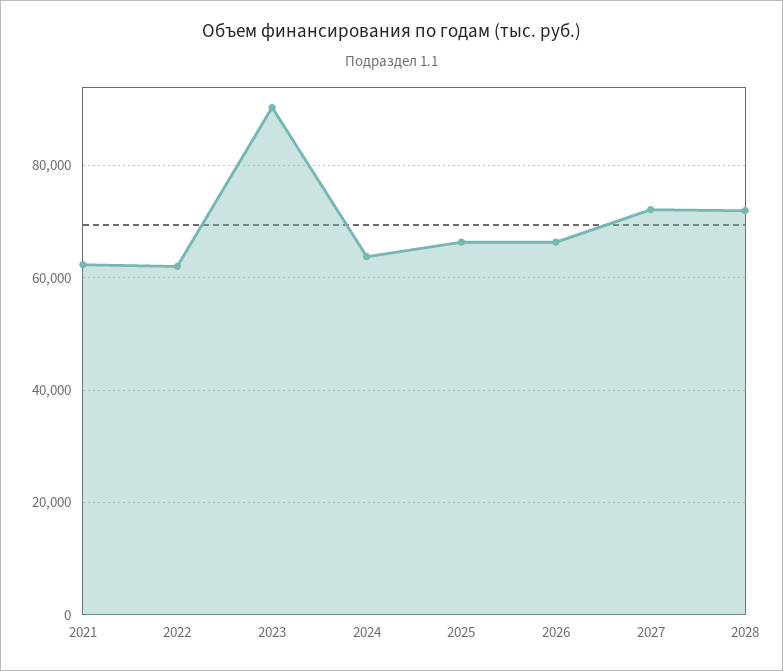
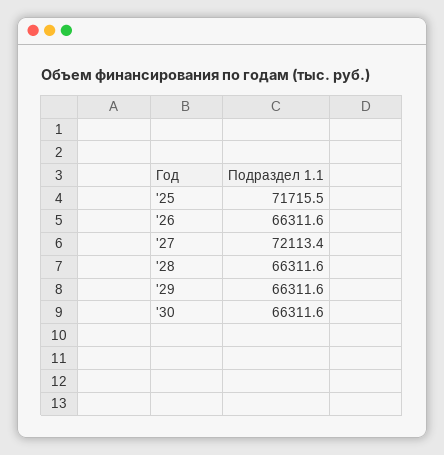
2021: 62000 -> none
2022: 62000 -> none
2023: 90000 -> none
2024: 64000 -> none
2025: 66000 -> 71715.5
2028: 72000 -> 66311.6
'29: none -> 66311.6
'30: none -> 66311.6

